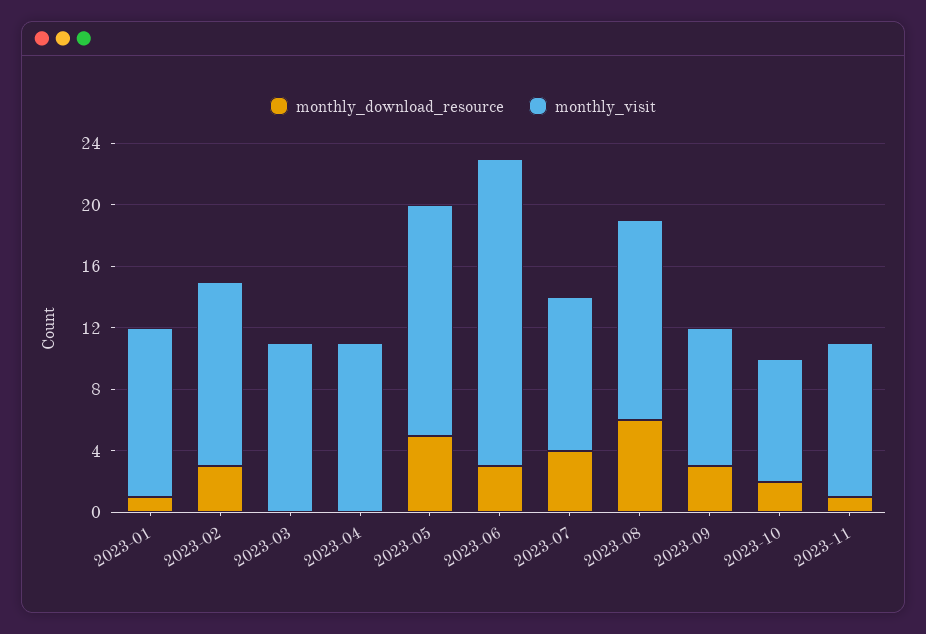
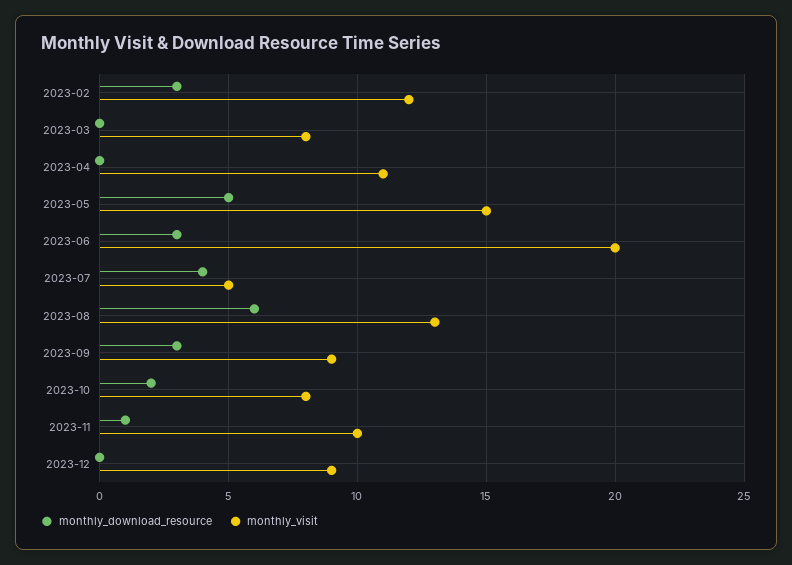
monthly_download_resource, 2023-01: 1 -> none
monthly_visit, 2023-01: 11 -> none
monthly_visit, 2023-03: 11 -> 8
monthly_visit, 2023-07: 10 -> 5
monthly_download_resource, 2023-12: none -> 0
monthly_visit, 2023-12: none -> 9

